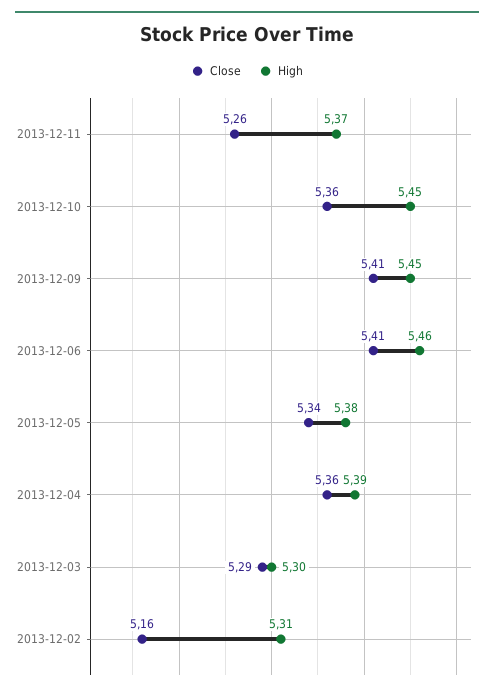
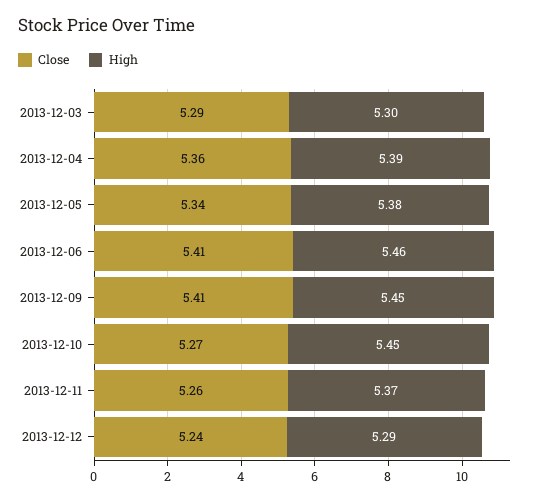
Close, 2013-12-10: 5.36 -> 5.27
Close, 2013-12-02: 5.16 -> none
High, 2013-12-02: 5.31 -> none
Close, 2013-12-12: none -> 5.24
High, 2013-12-12: none -> 5.29

